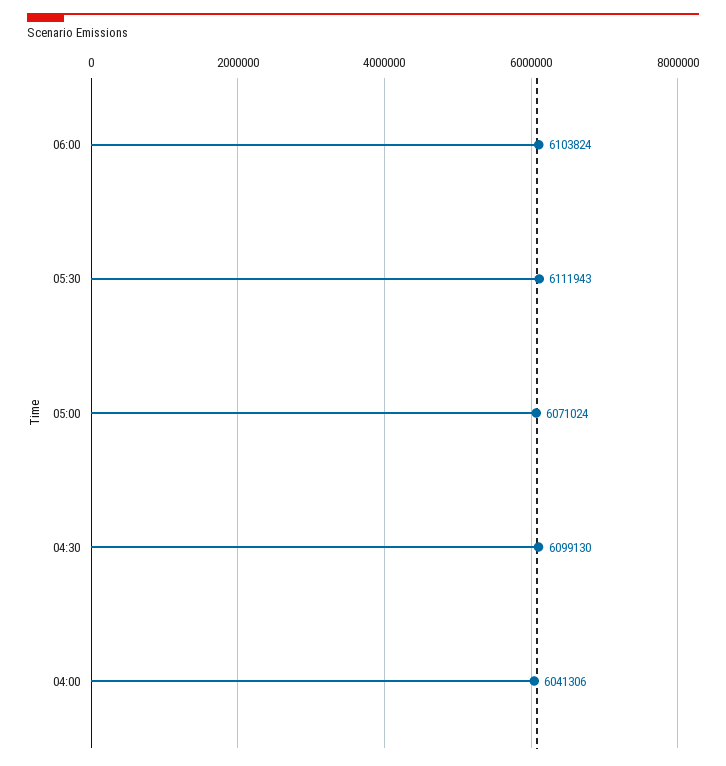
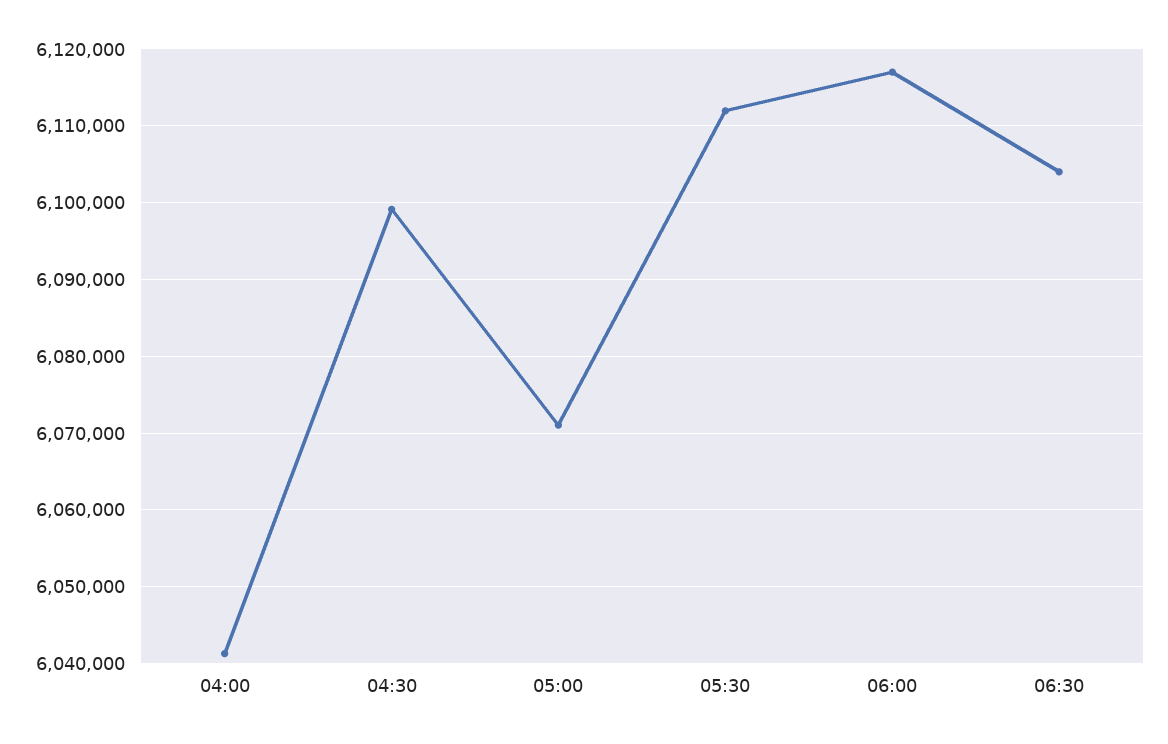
06:00: 6103824 -> 6117000
06:30: none -> 6104000

